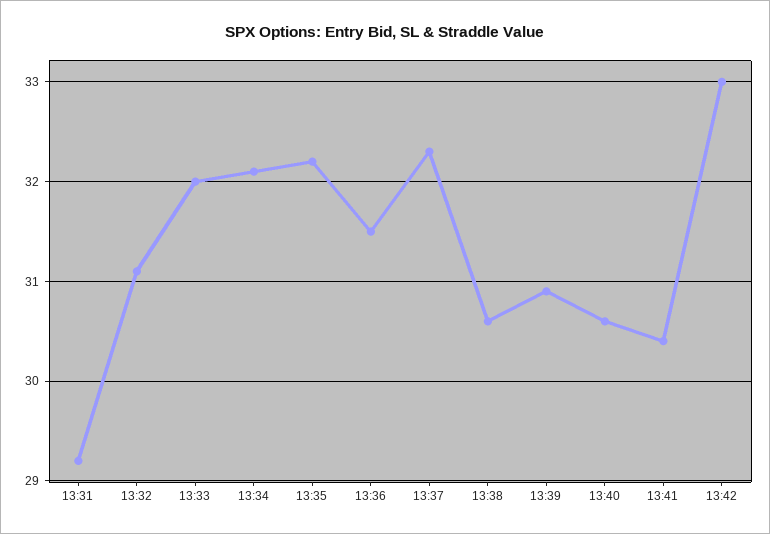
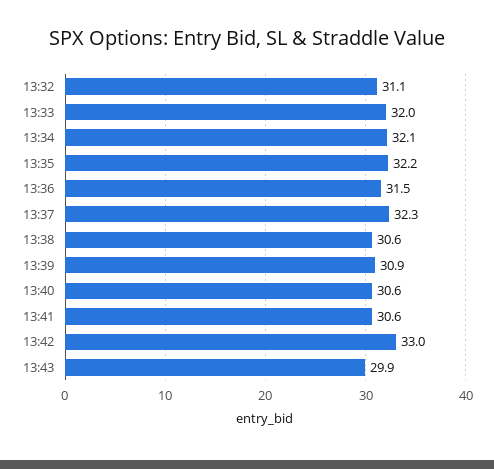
13:31: 29.2 -> none
13:41: 30.4 -> 30.6
13:43: none -> 29.9

